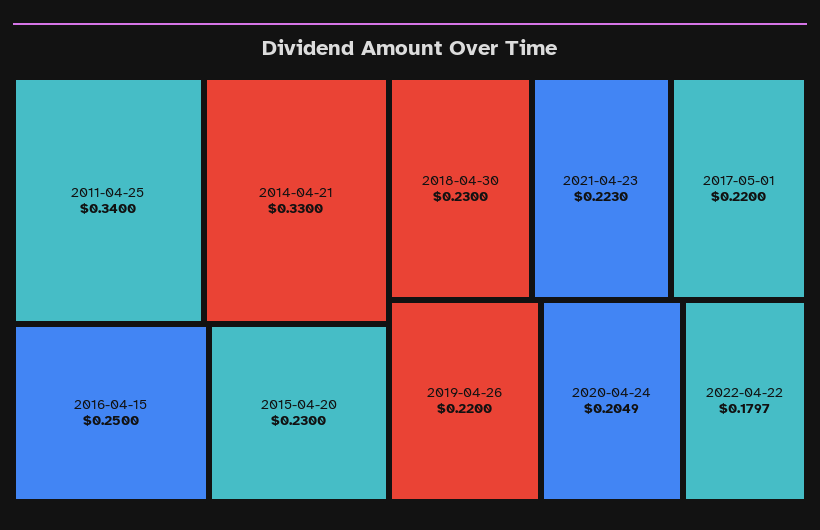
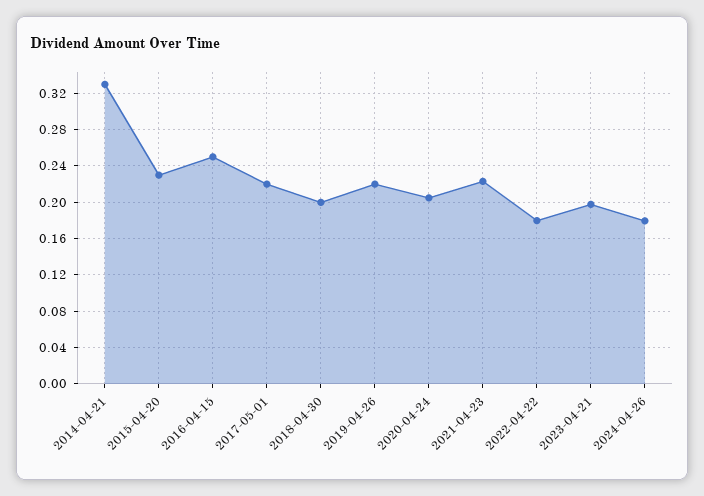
2011-04-25: 0.34 -> none
2018-04-30: 0.23 -> 0.2
2023-04-21: none -> 0.2
2024-04-26: none -> 0.18

